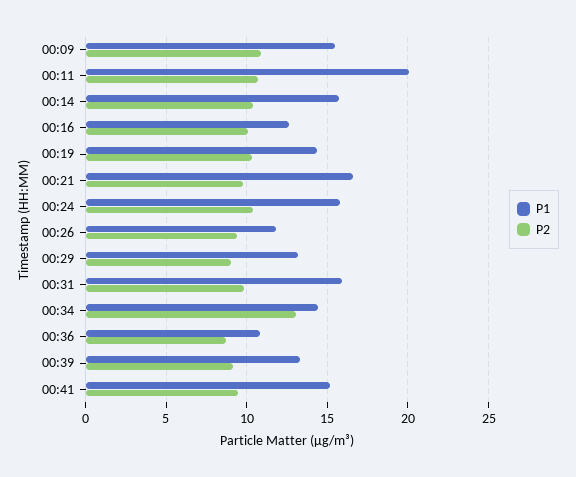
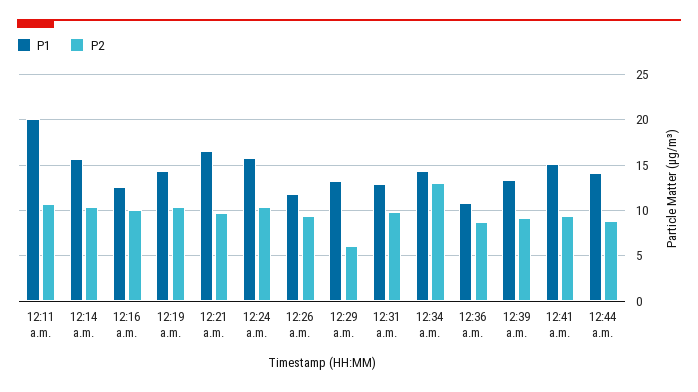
P1, 00:09: 15.5 -> none
P2, 00:09: 11 -> none
P2, 00:29: 9 -> 6
P1, 00:31: 16 -> 13
P1, 12:44 a.m.: none -> 14
P2, 12:44 a.m.: none -> 9

